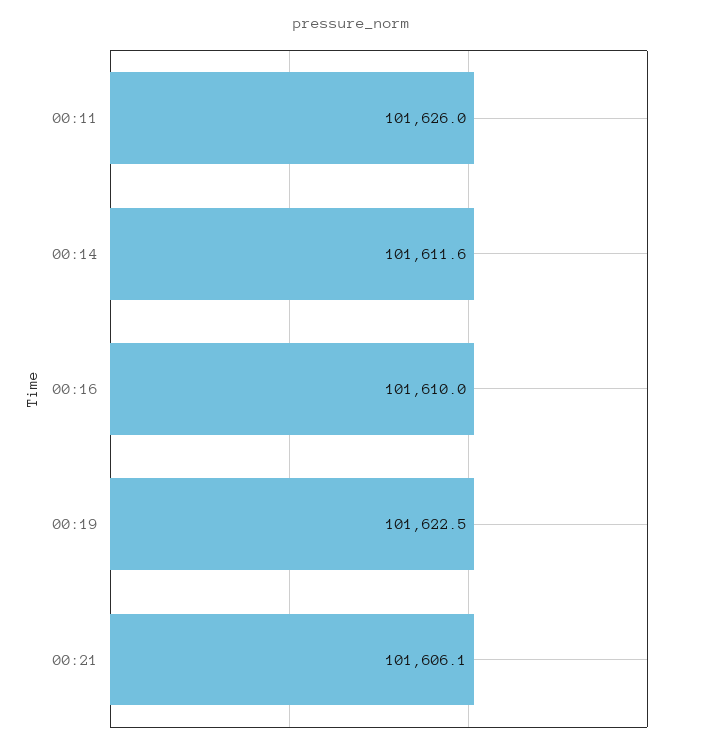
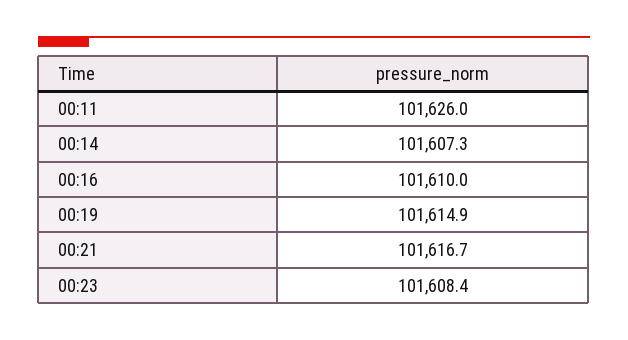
00:14: 101611.6 -> 101607.3
00:19: 101622.5 -> 101614.9
00:21: 101606.1 -> 101616.7
00:23: none -> 101608.4

